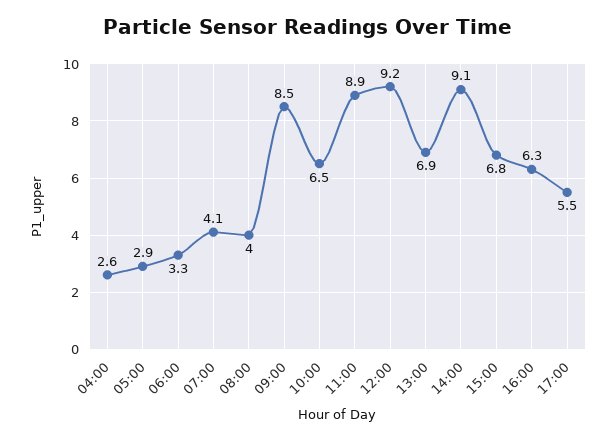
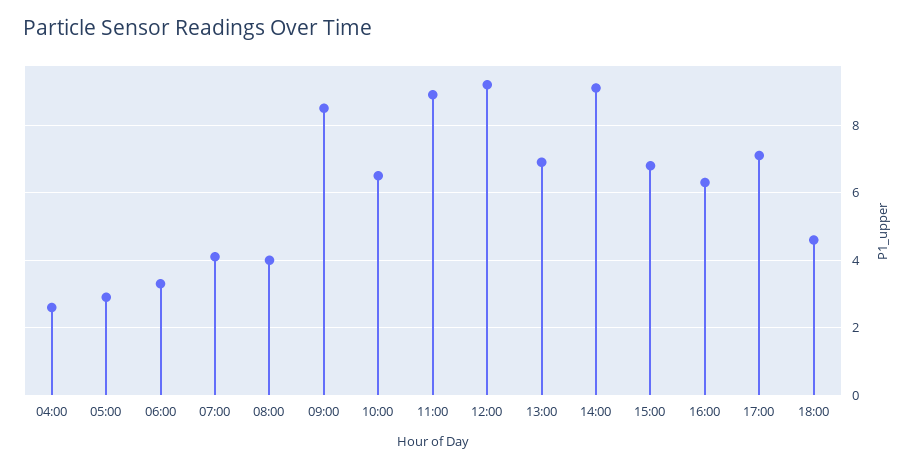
17:00: 5.5 -> 7
18:00: none -> 4.5

